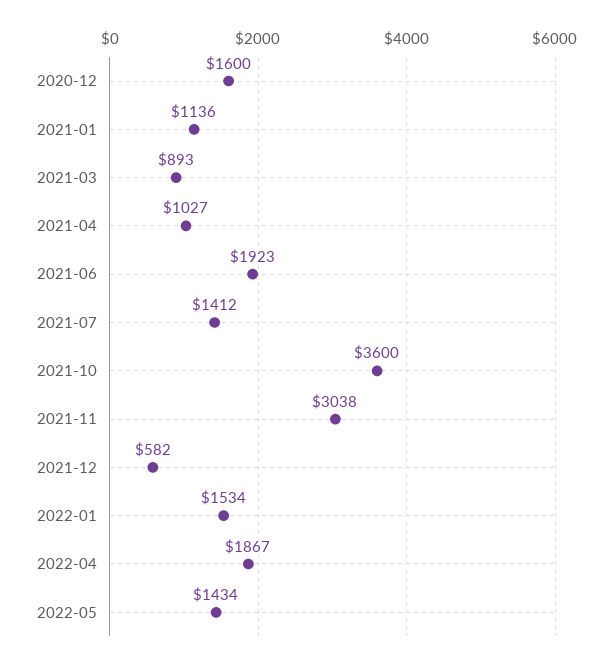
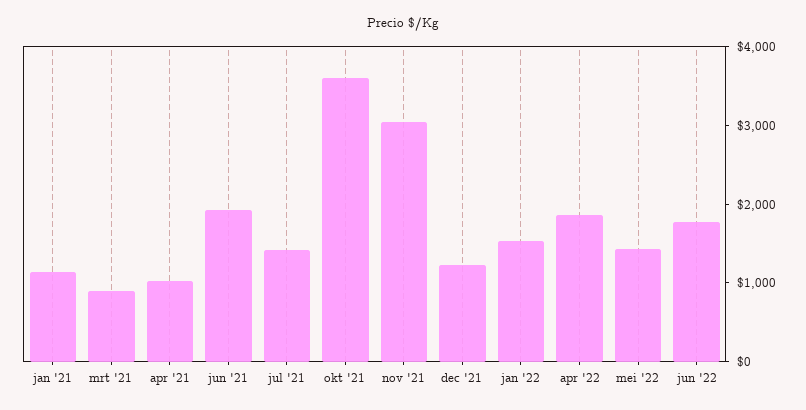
2020-12: 1600 -> none
2021-12: 582 -> 1200
jun '22: none -> 1800

